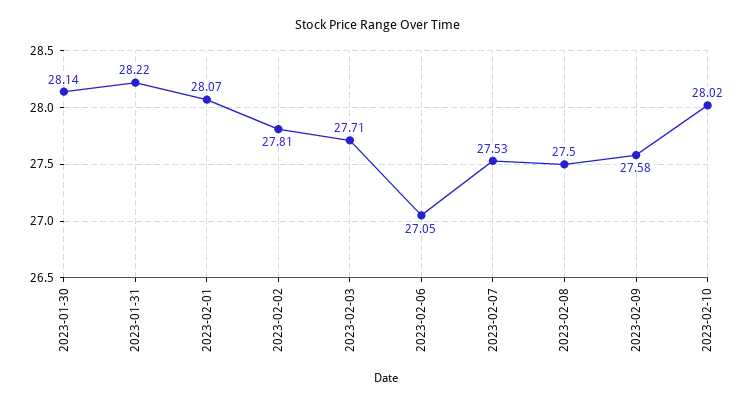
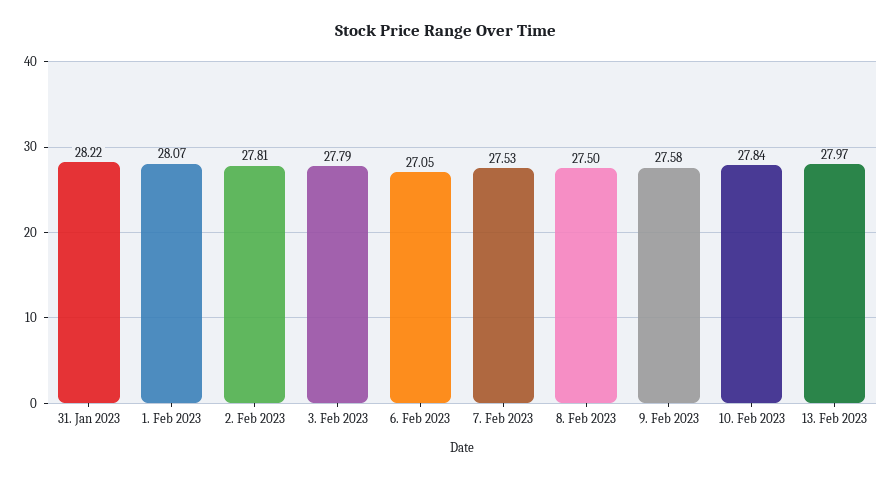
2023-01-30: 28.14 -> none
2023-02-03: 27.71 -> 27.79
2023-02-10: 28.02 -> 27.84
13. Feb 2023: none -> 27.97

